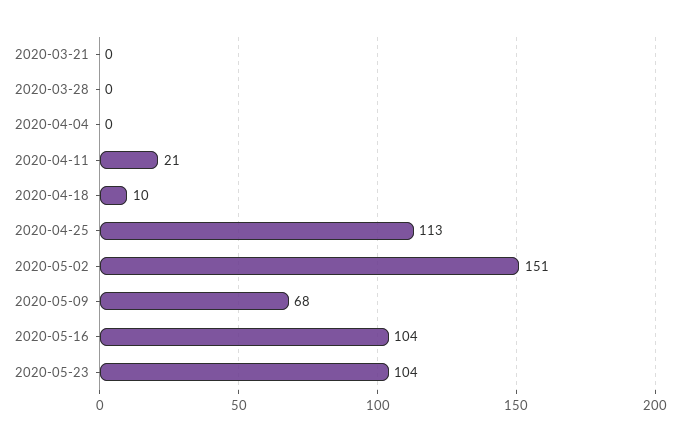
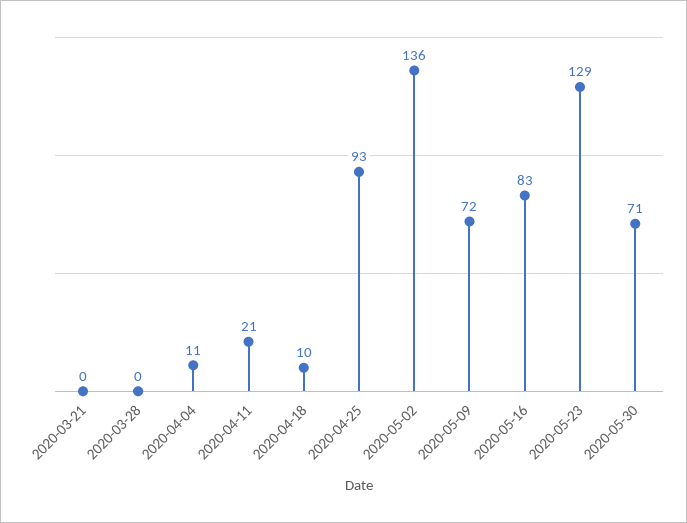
2020-04-04: 0 -> 11
2020-04-25: 113 -> 93
2020-05-02: 151 -> 136
2020-05-09: 68 -> 72
2020-05-16: 104 -> 83
2020-05-23: 104 -> 129
2020-05-30: none -> 71

